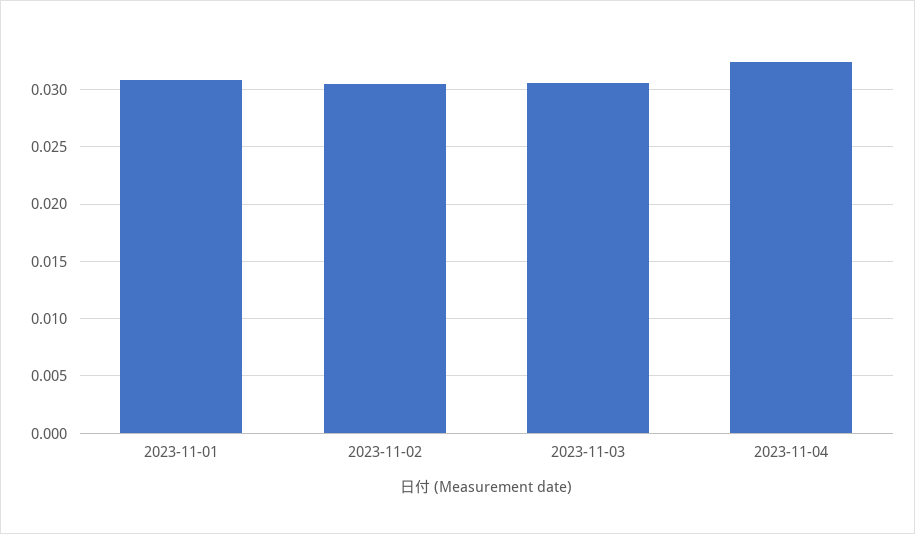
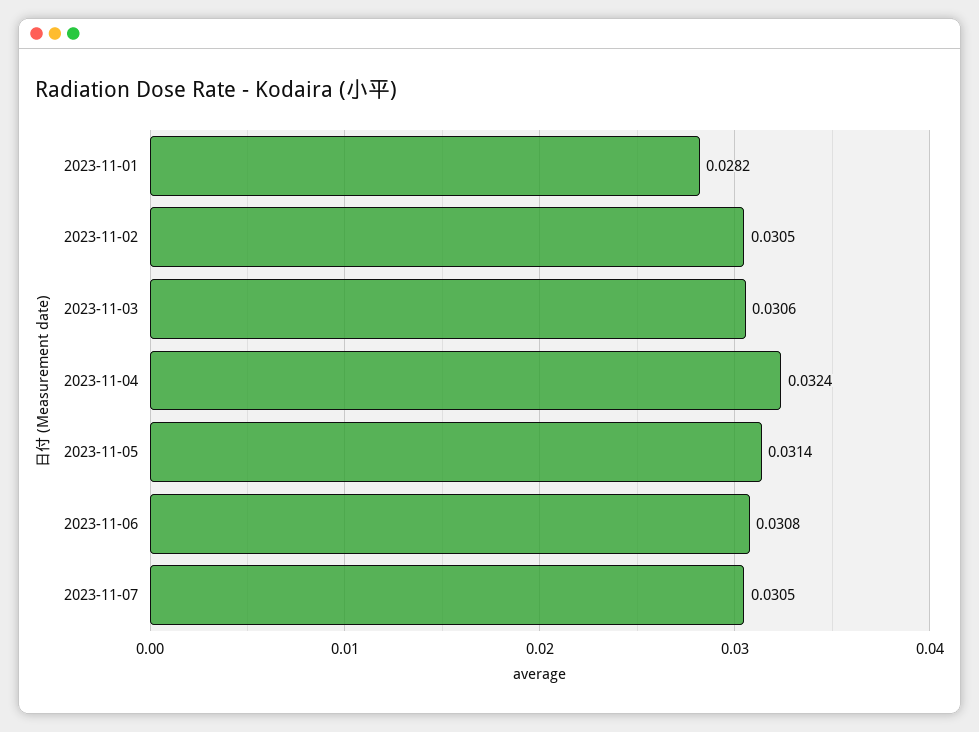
2023-11-01: 0.031 -> 0.0282
2023-11-05: none -> 0.0314
2023-11-06: none -> 0.0308
2023-11-07: none -> 0.0305

